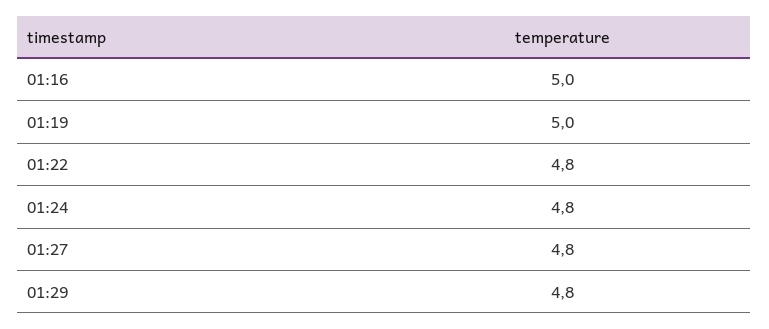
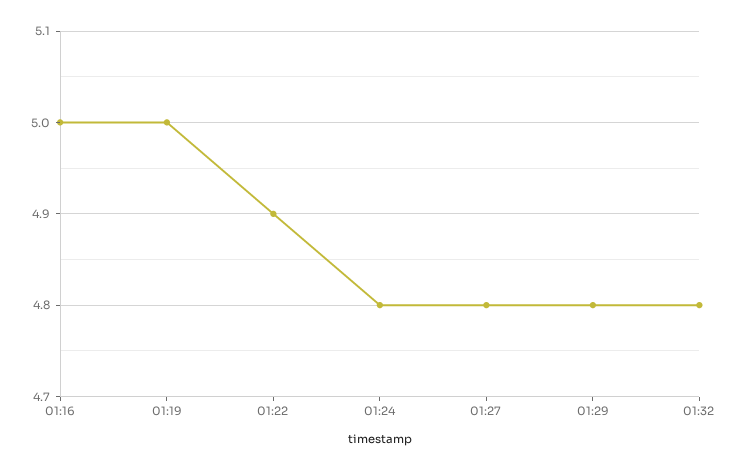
01:22: 4.8 -> 4.9
01:32: none -> 4.8

